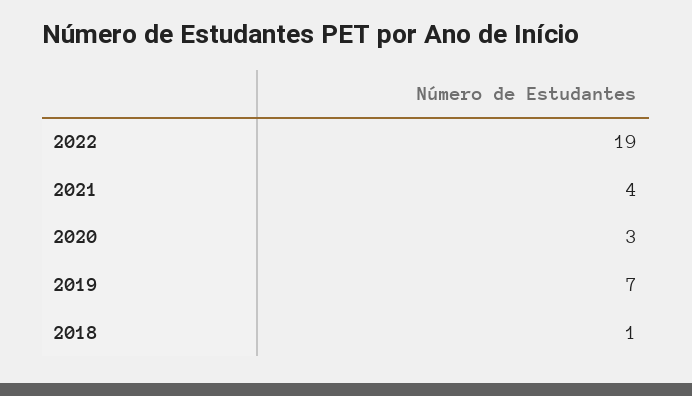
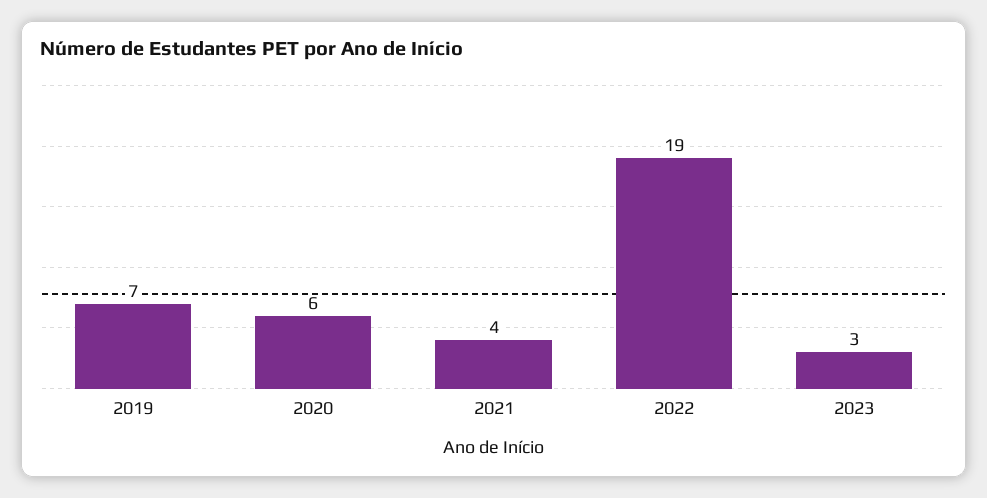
2020: 3 -> 6
2018: 1 -> none
2023: none -> 3

